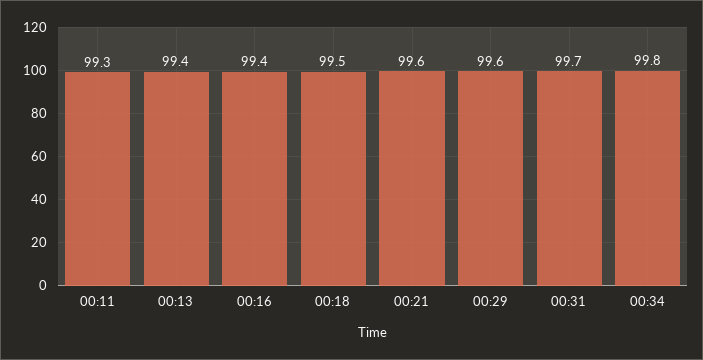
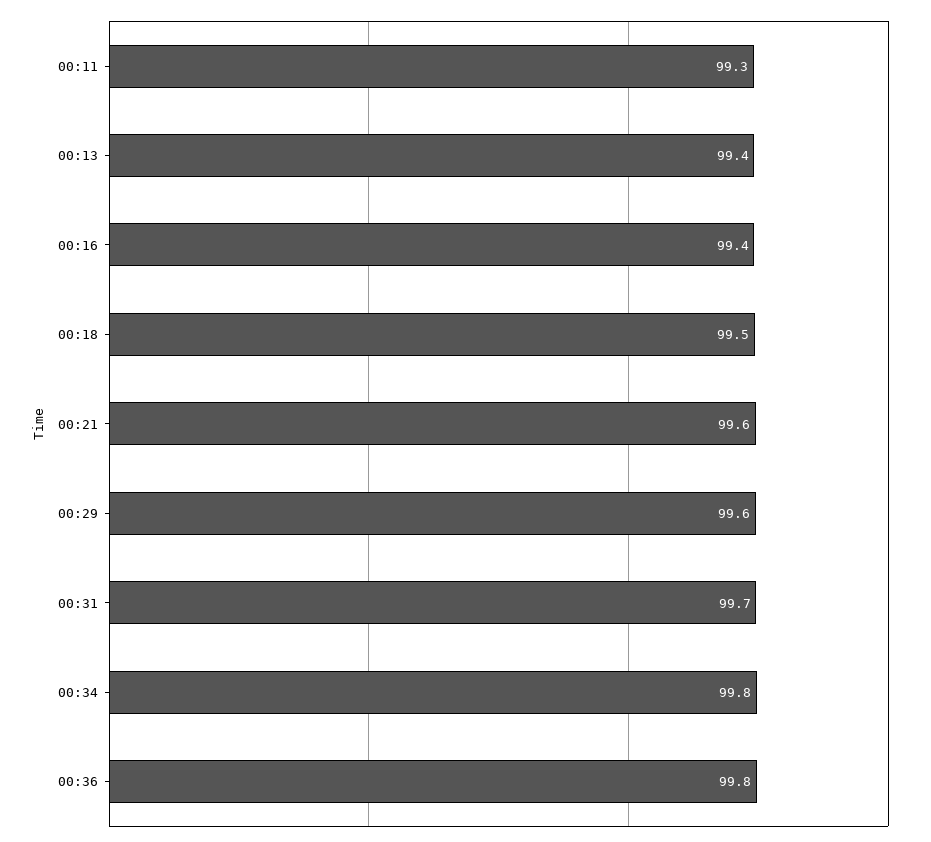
00:36: none -> 99.8

